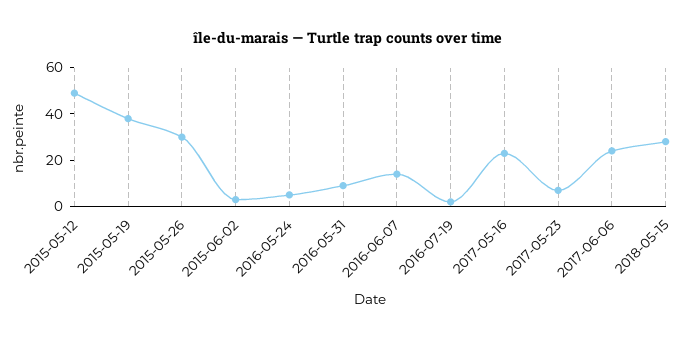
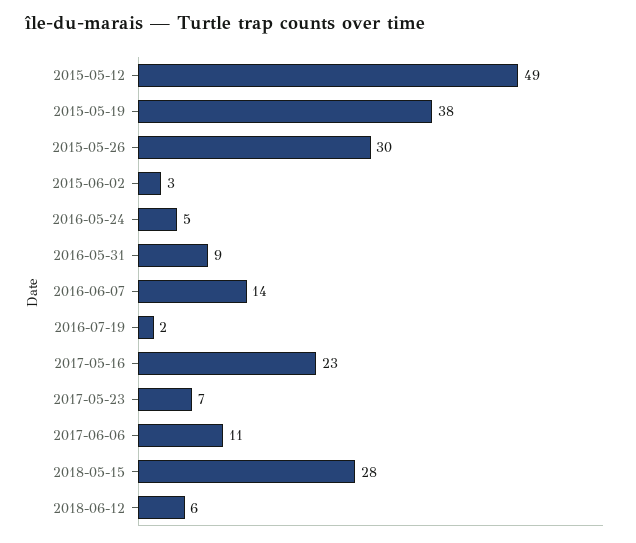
2017-06-06: 25 -> 11
2018-06-12: none -> 6

